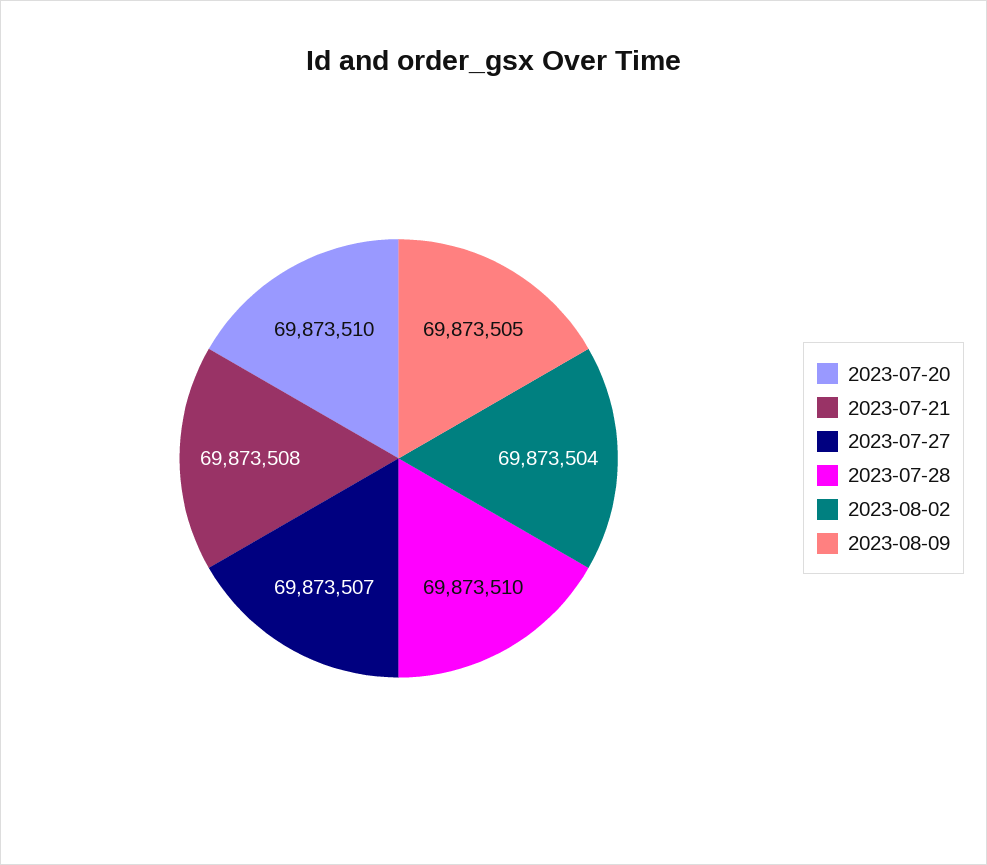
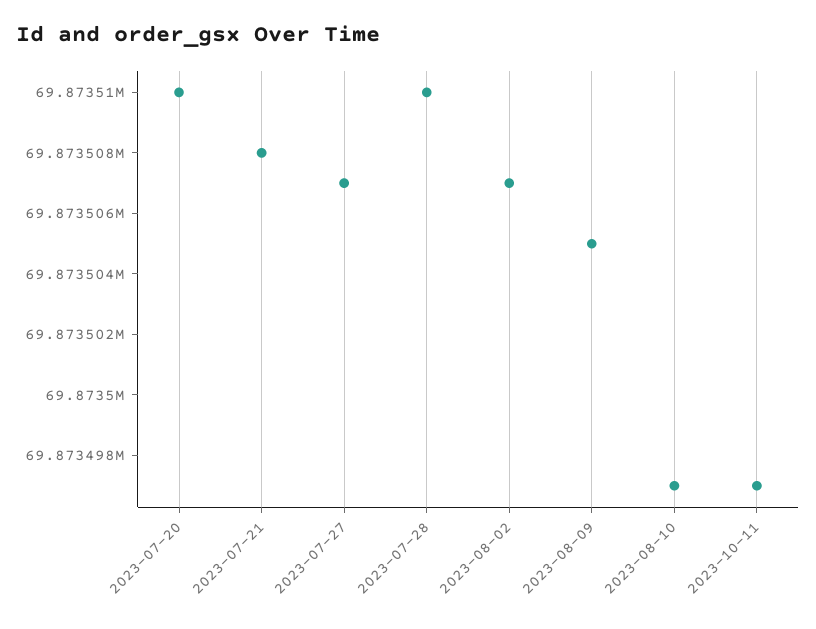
2023-08-02: 69873504 -> 69873507
2023-08-10: none -> 69873497
2023-10-11: none -> 69873497

